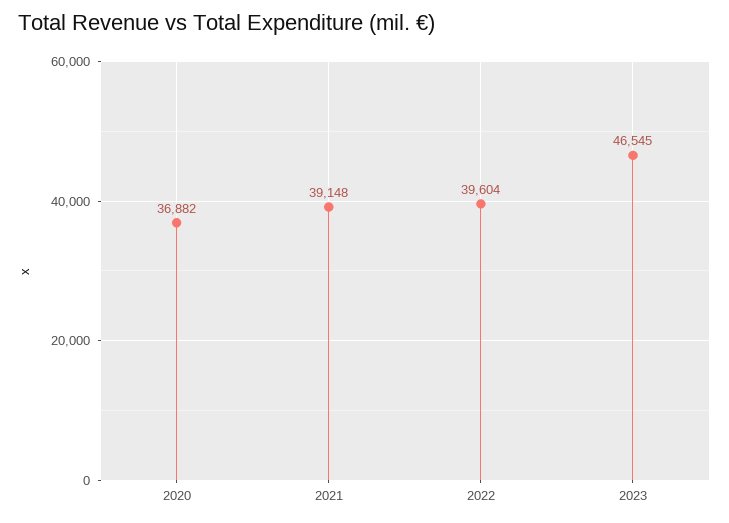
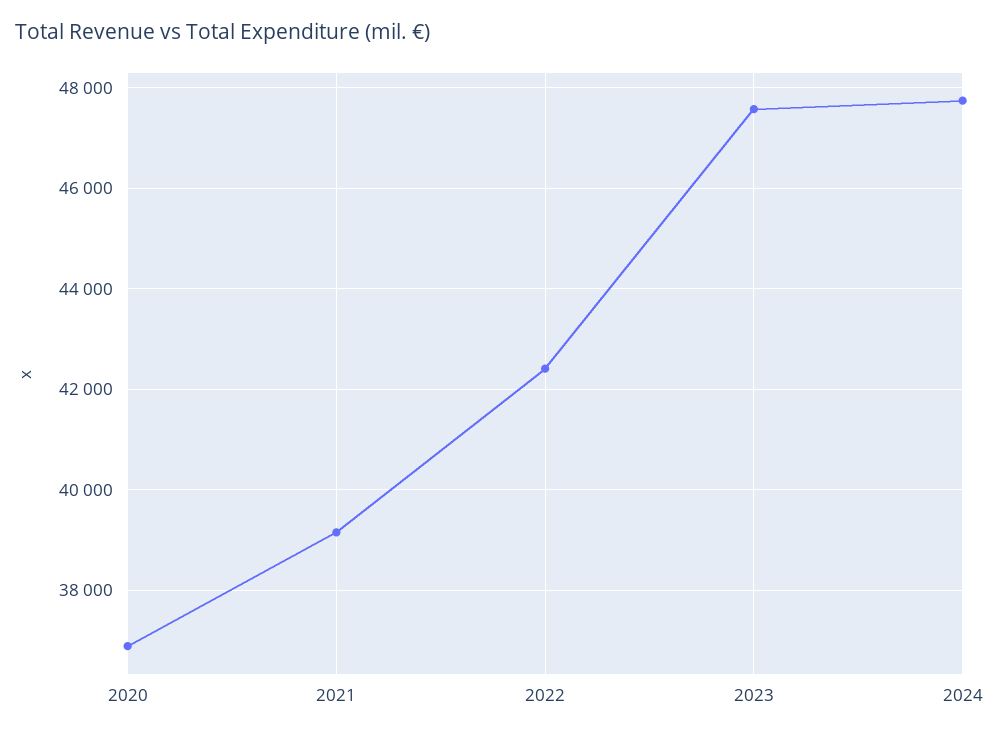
2022: 39604 -> 42400
2023: 46545 -> 47600
2024: none -> 47800

